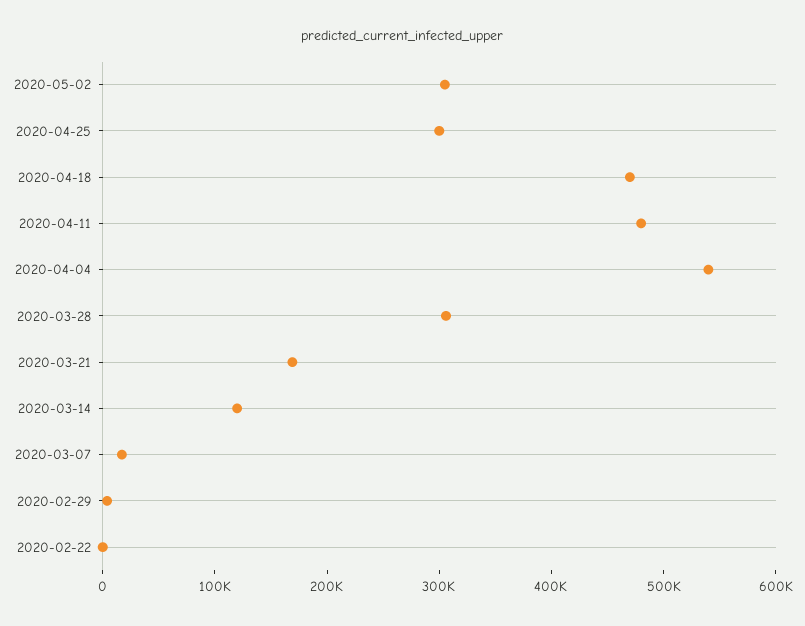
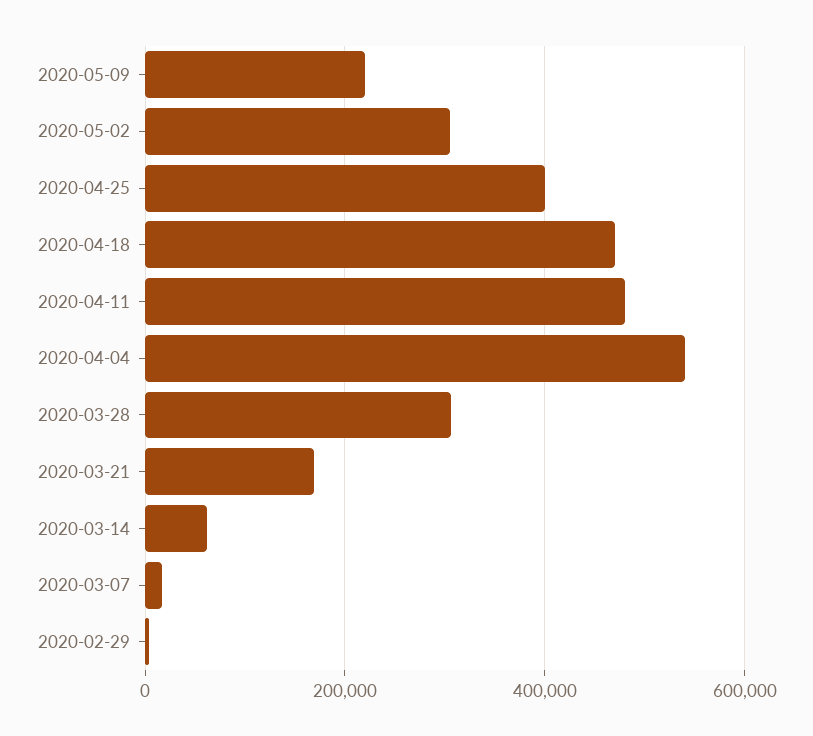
2020-04-25: 300000 -> 400000
2020-03-14: 120000 -> 60000
2020-02-22: 0 -> none
2020-05-09: none -> 220000

